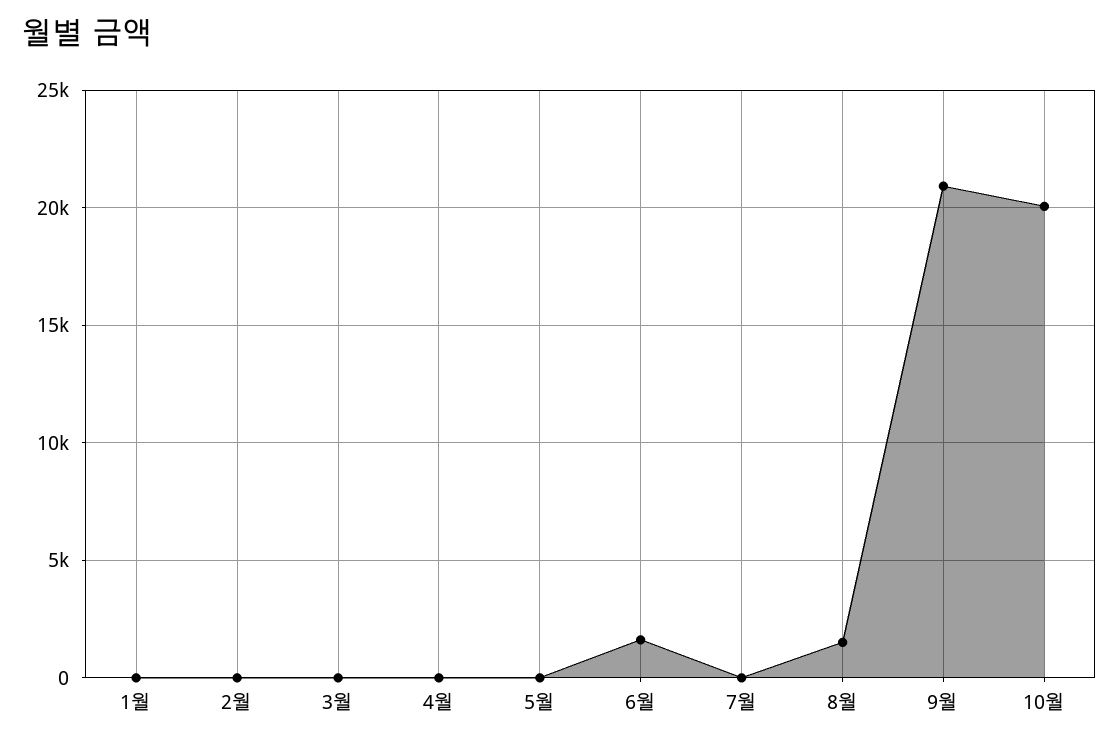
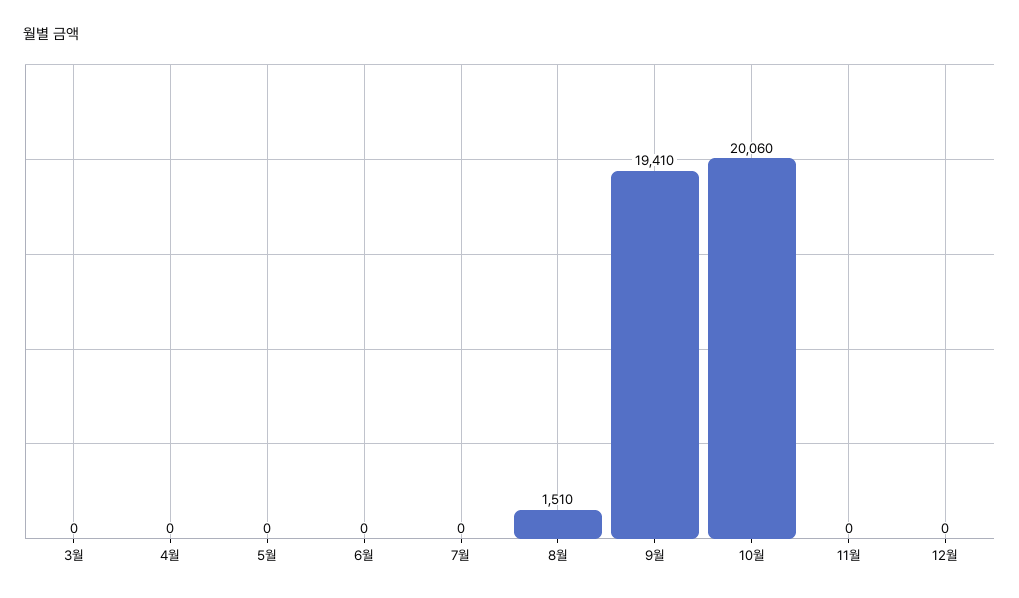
1월: 0 -> none
2월: 0 -> none
6월: 1500 -> 0
9월: 21000 -> 19410
11월: none -> 0
12월: none -> 0

